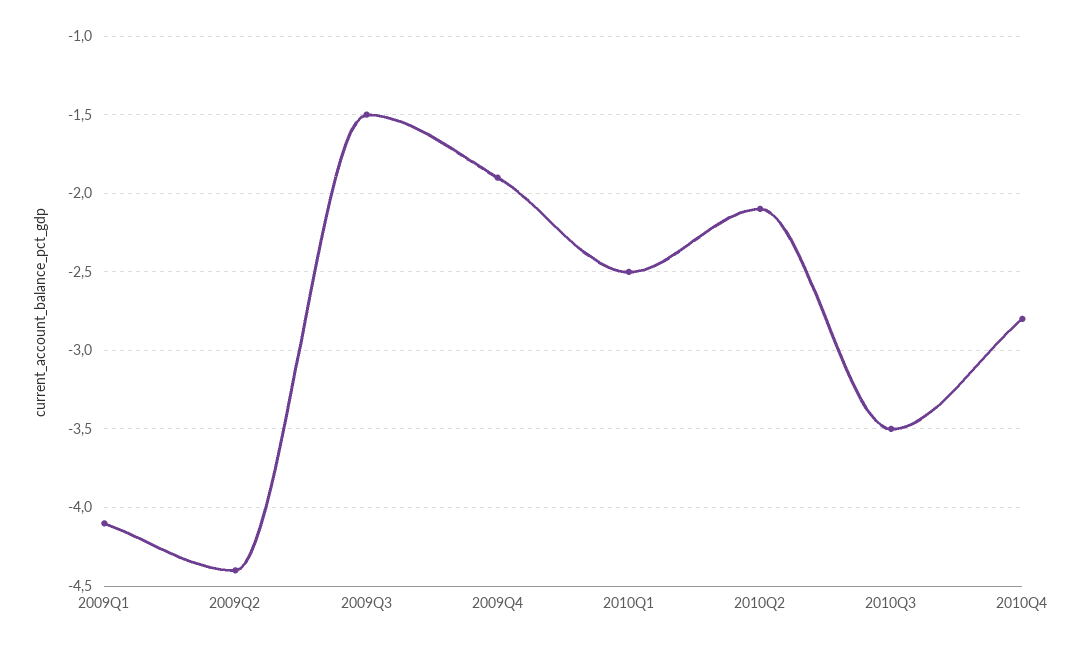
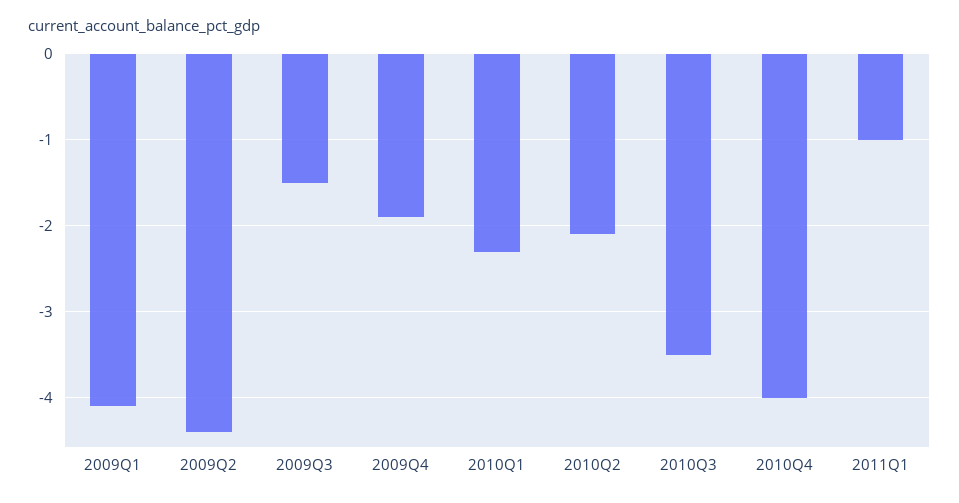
2010Q1: -2.5 -> -2.3
2010Q4: -2.8 -> -4
2011Q1: none -> -1

